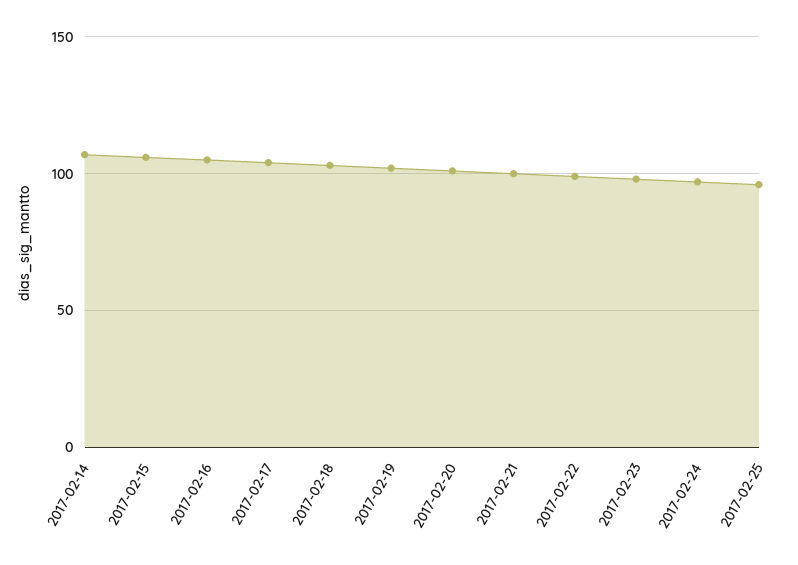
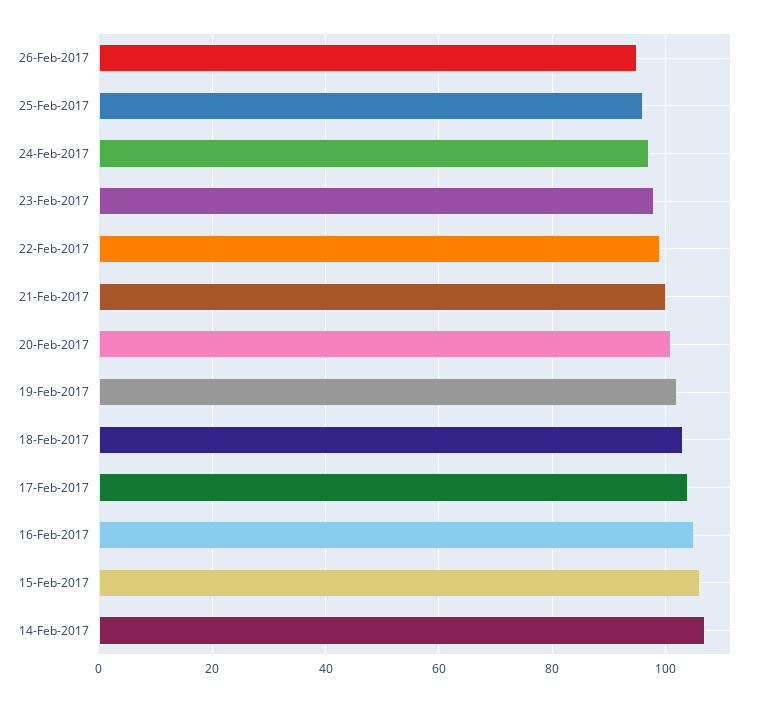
26-Feb-2017: none -> 95

